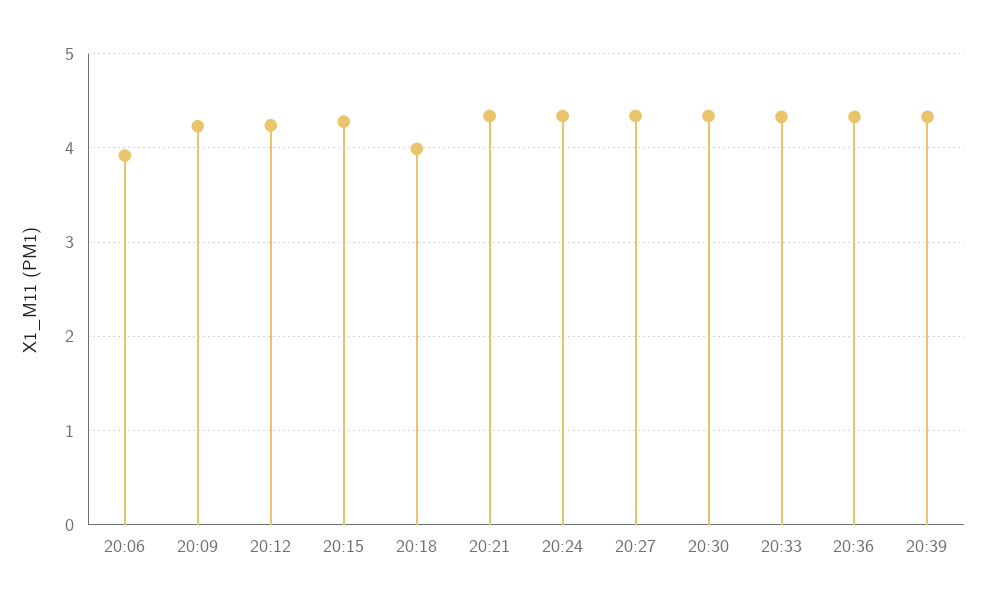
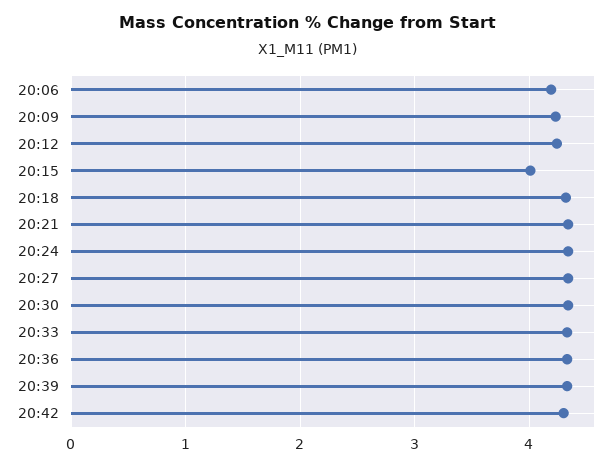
20:06: 3.9 -> 4.2
20:15: 4.3 -> 4
20:18: 4 -> 4.3
20:42: none -> 4.3

